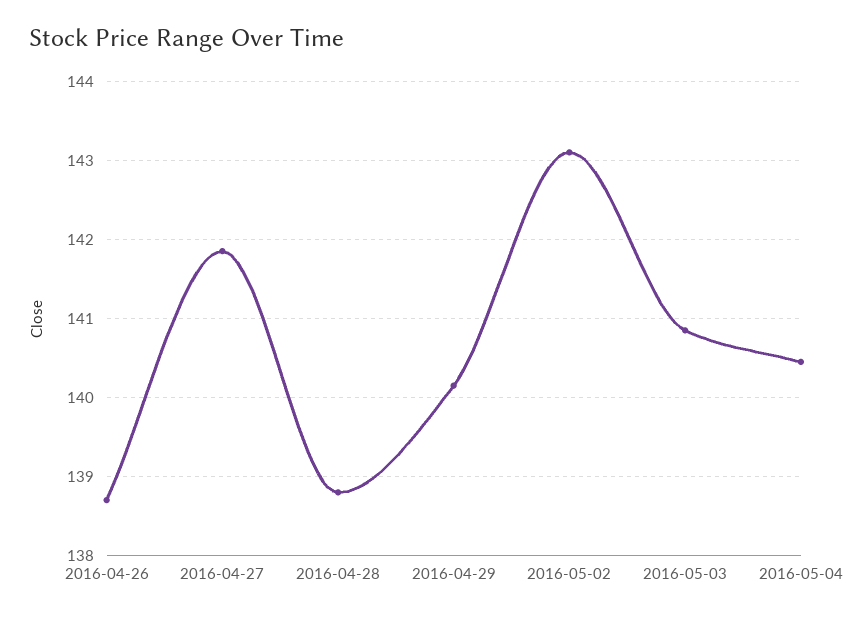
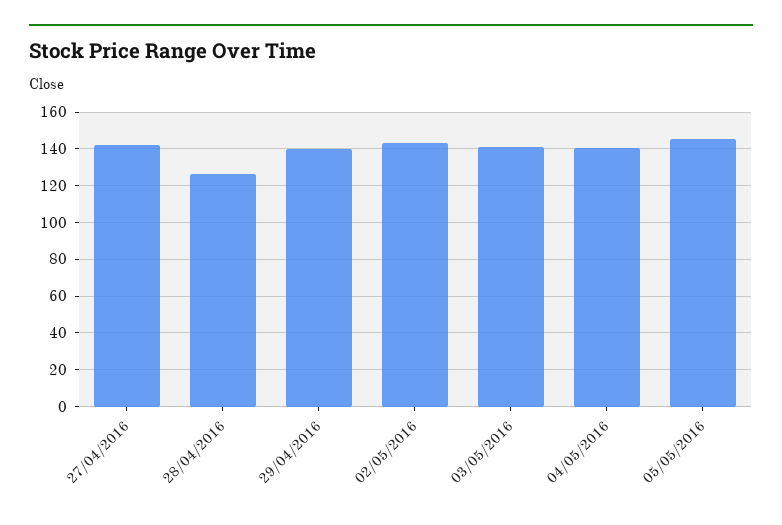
2016-04-26: 138.7 -> none
2016-04-28: 138.8 -> 125
05/05/2016: none -> 145

